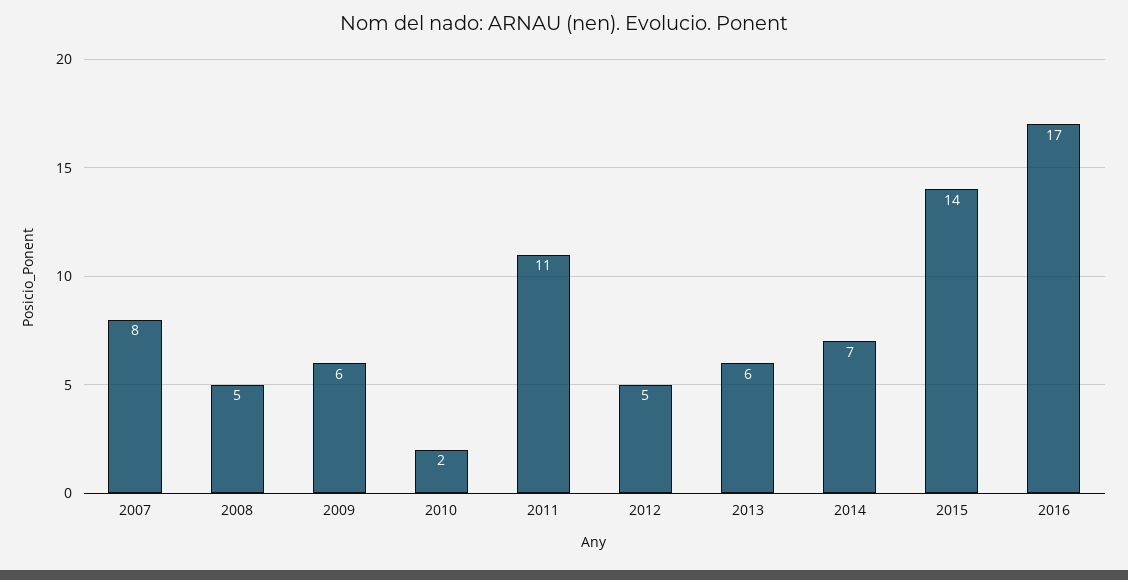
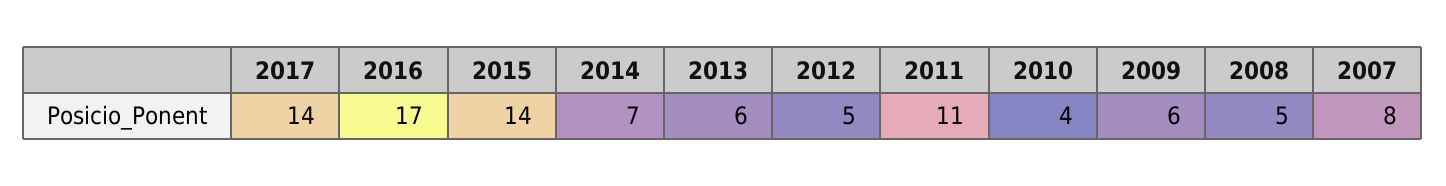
2010: 2 -> 4
2017: none -> 14

